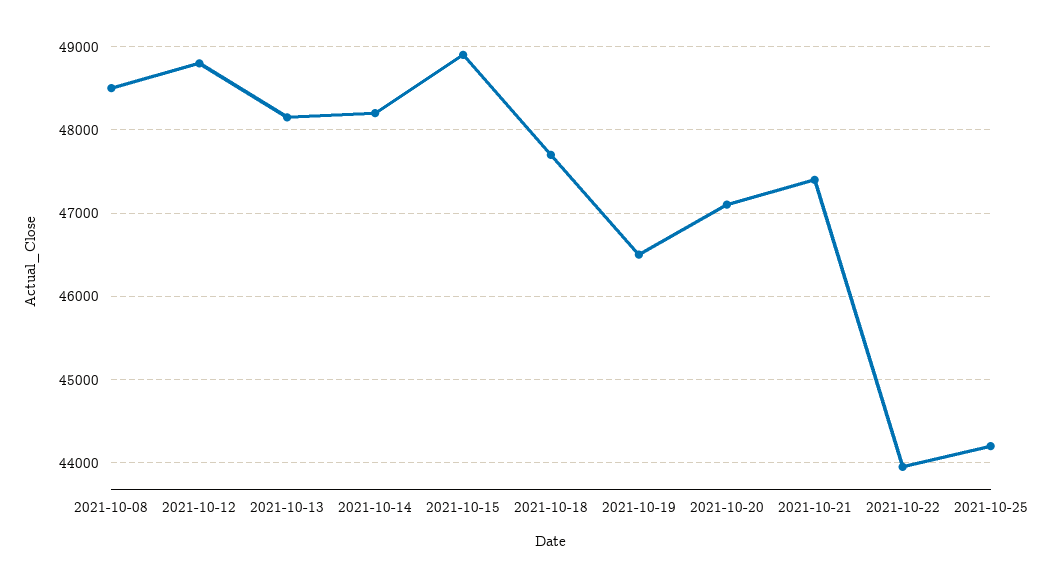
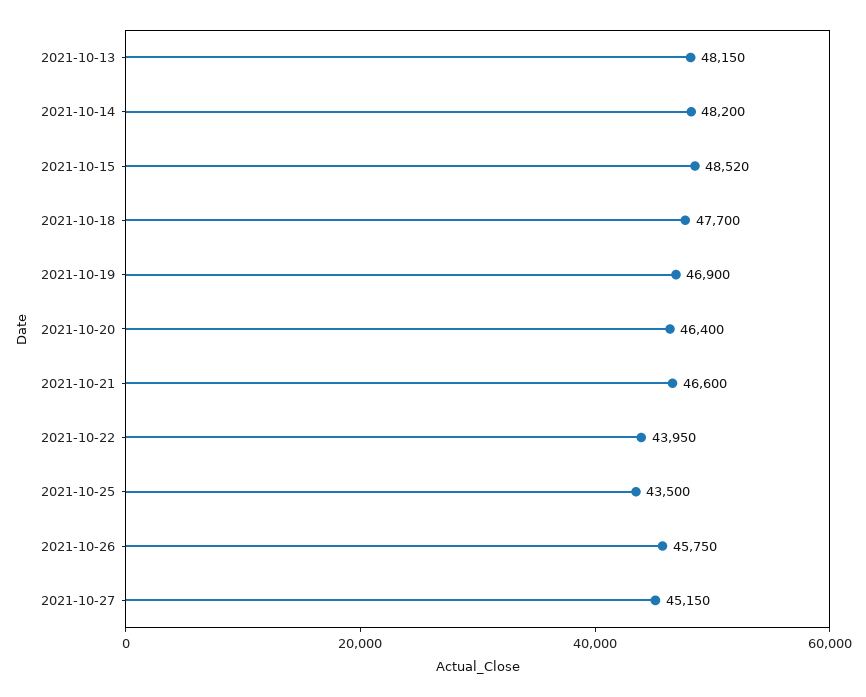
2021-10-08: 48500 -> none
2021-10-12: 48800 -> none
2021-10-15: 48900 -> 48520
2021-10-19: 46500 -> 46900
2021-10-20: 47100 -> 46400
2021-10-21: 47400 -> 46600
2021-10-25: 44200 -> 43500
2021-10-26: none -> 45750
2021-10-27: none -> 45150

